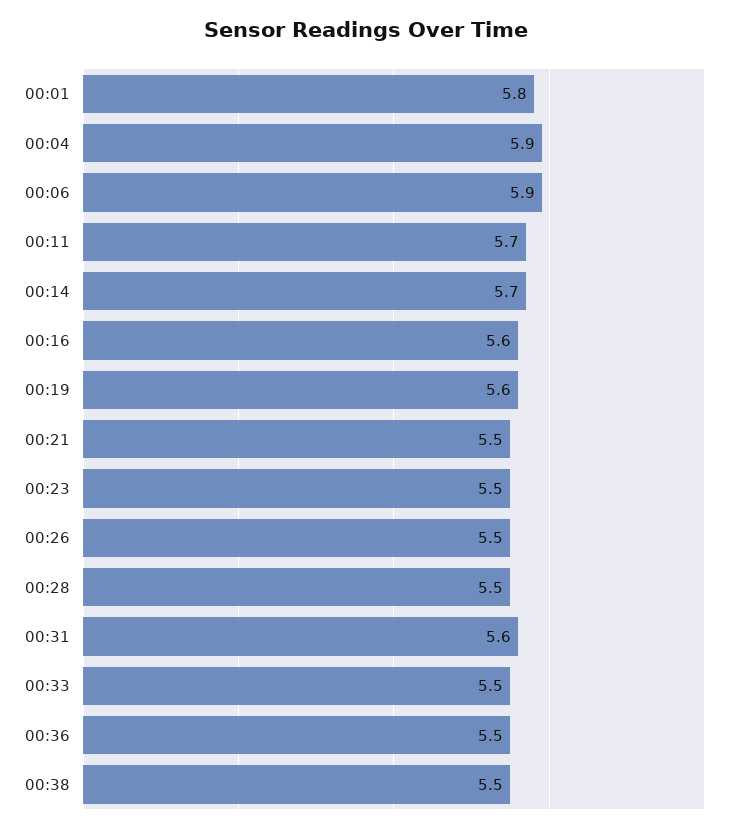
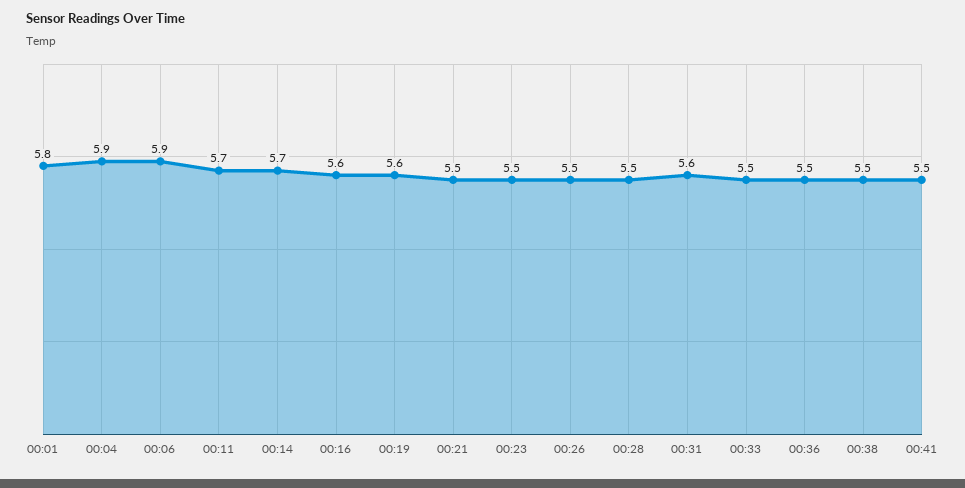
00:41: none -> 5.5

